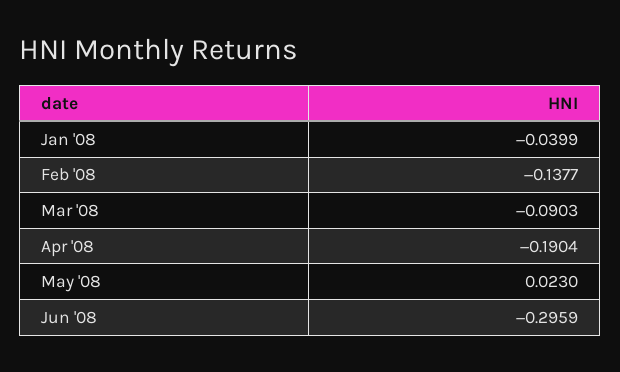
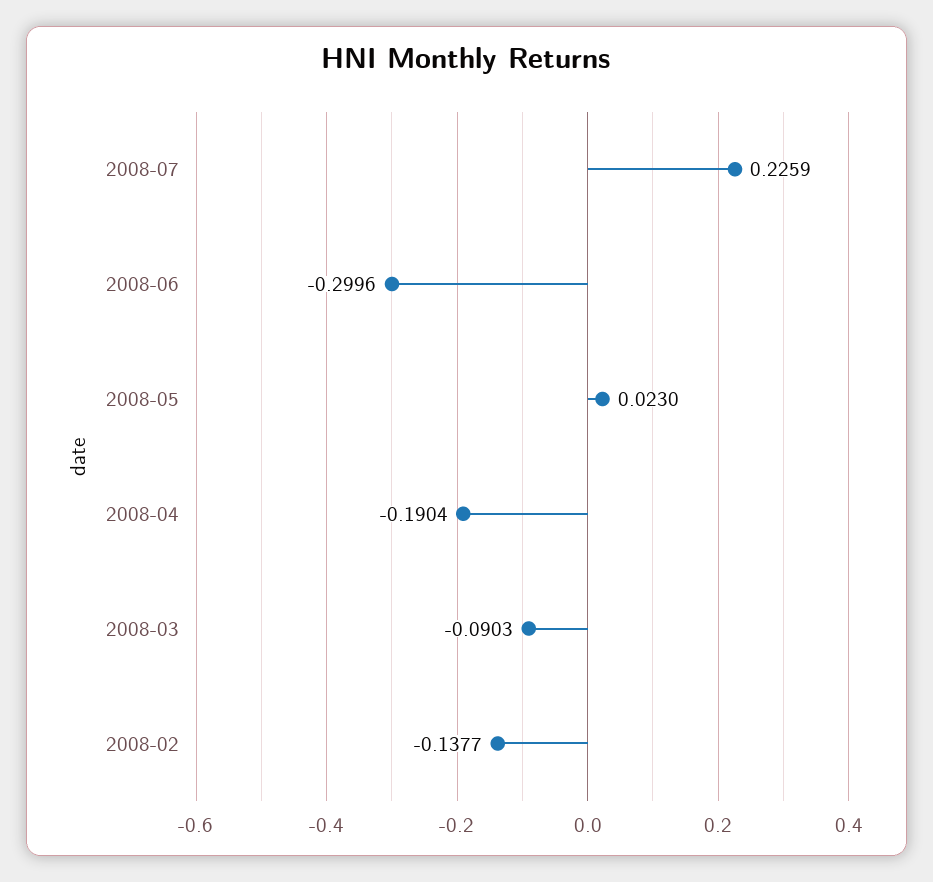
Jan '08: -0.0399 -> none
Jun '08: -0.2959 -> -0.2996
2008-07: none -> 0.2259

